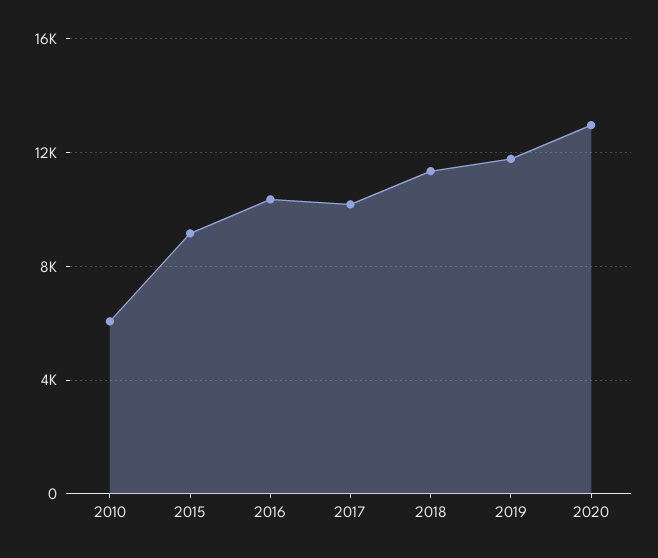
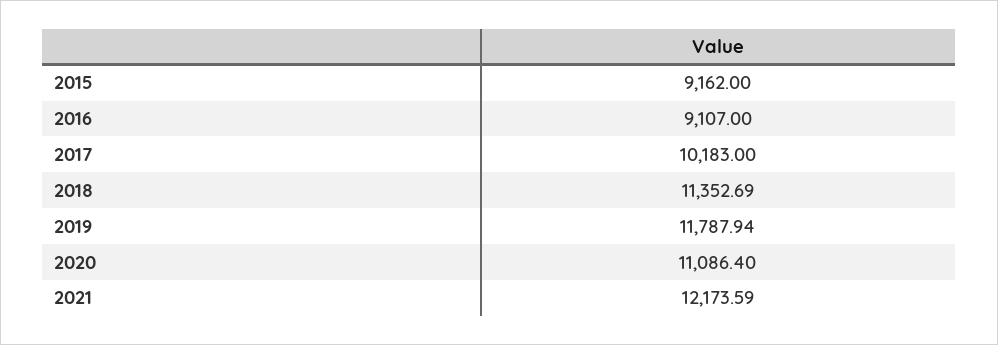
2010: 6000 -> none
2016: 10500 -> 9107
2020: 13000 -> 11086.4
2021: none -> 12173.59

